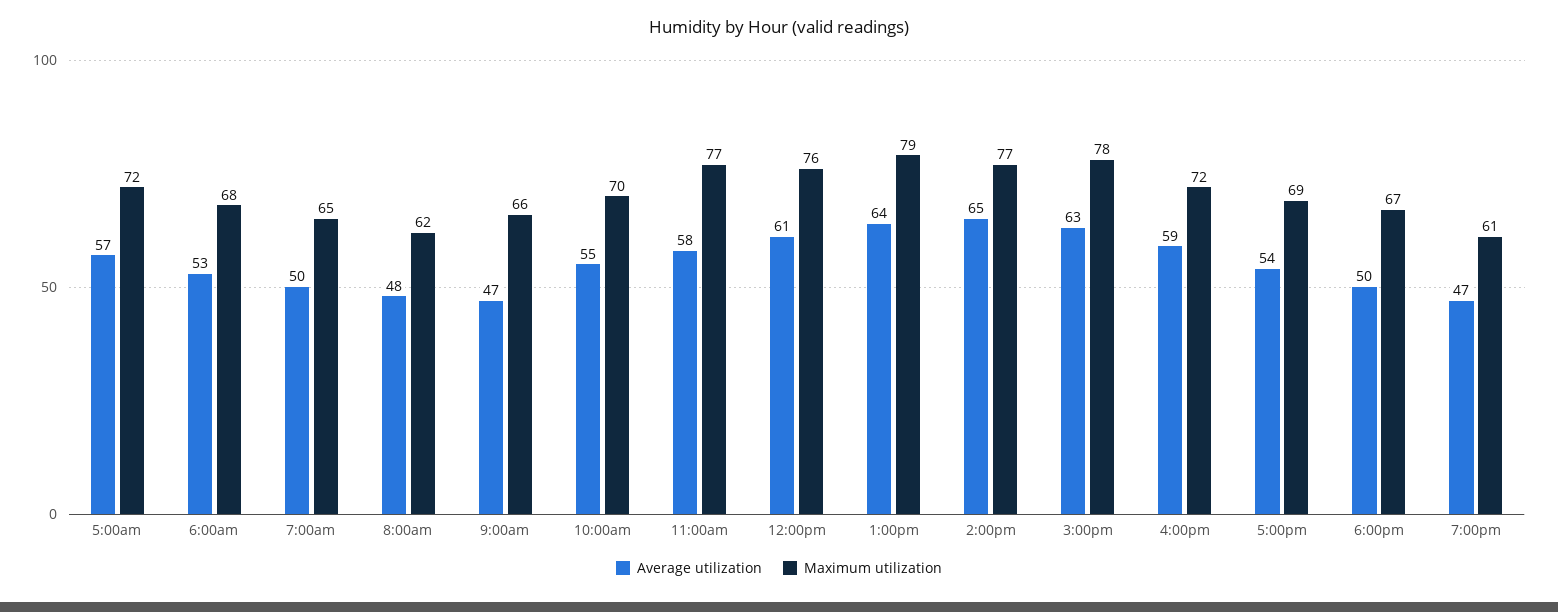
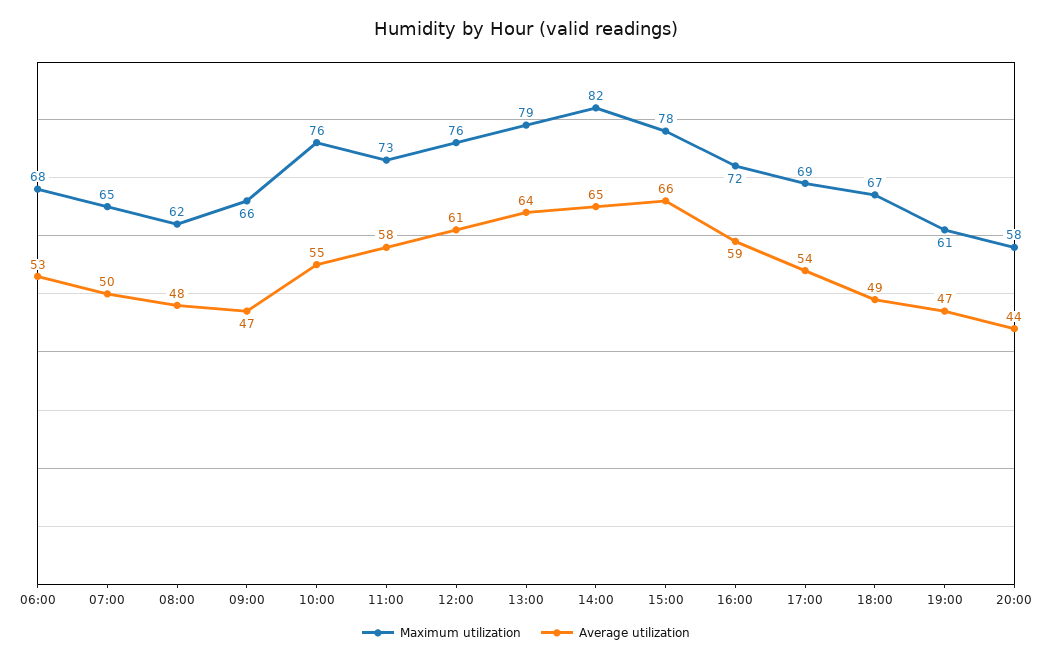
Average utilization, 5:00am: 57 -> none
Maximum utilization, 5:00am: 72 -> none
Maximum utilization, 10:00am: 70 -> 76
Maximum utilization, 11:00am: 77 -> 73
Maximum utilization, 2:00pm: 77 -> 82
Average utilization, 3:00pm: 63 -> 66
Average utilization, 6:00pm: 50 -> 49
Maximum utilization, 20:00: none -> 58
Average utilization, 20:00: none -> 44

